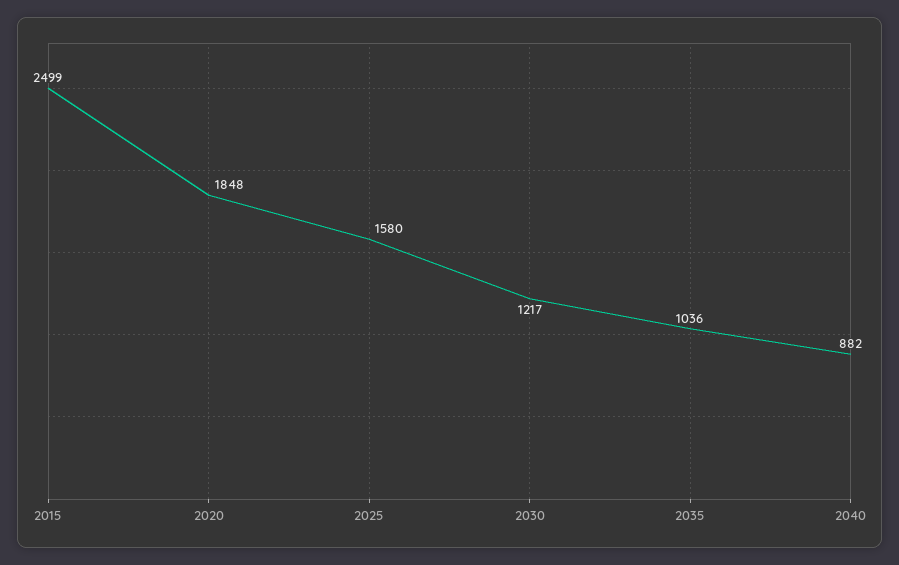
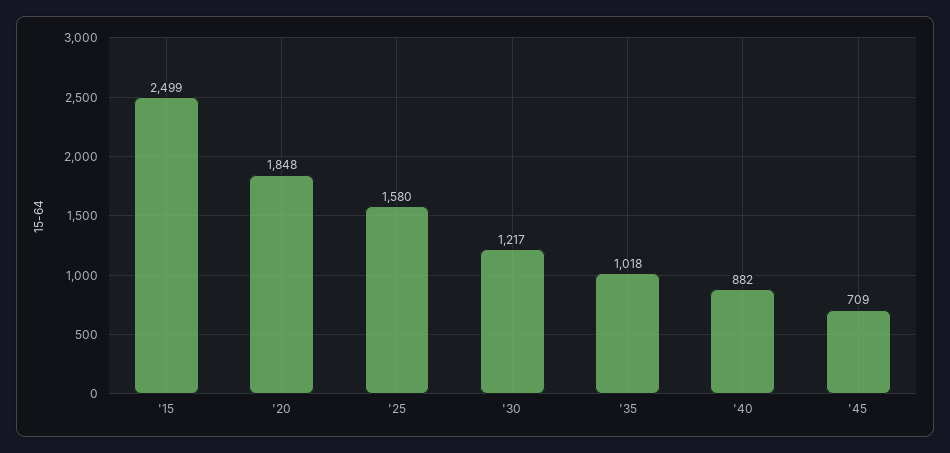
2035: 1036 -> 1018
'45: none -> 709

